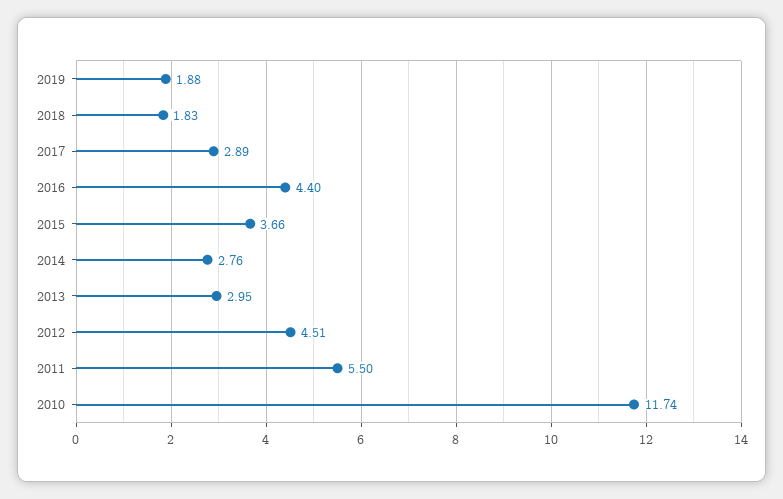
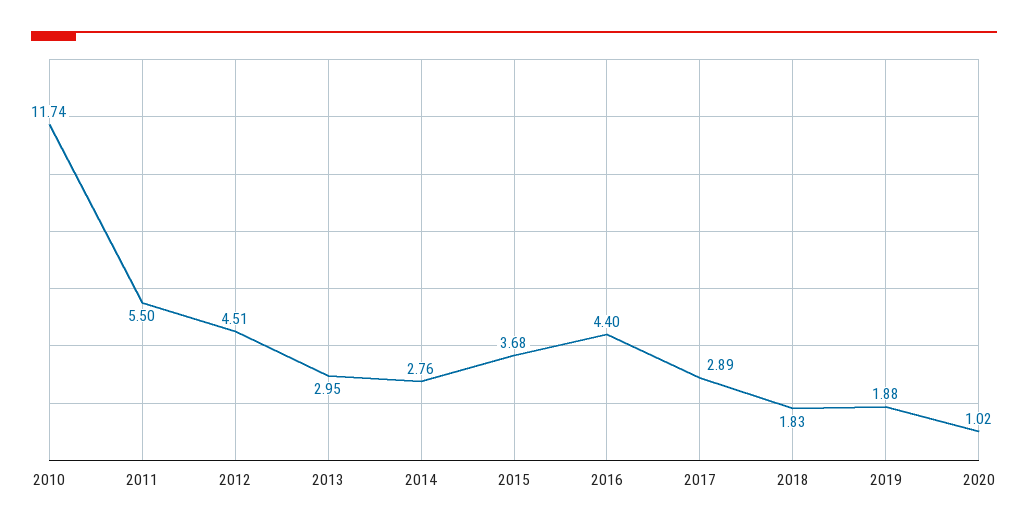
2015: 3.66 -> 3.68
2020: none -> 1.02

